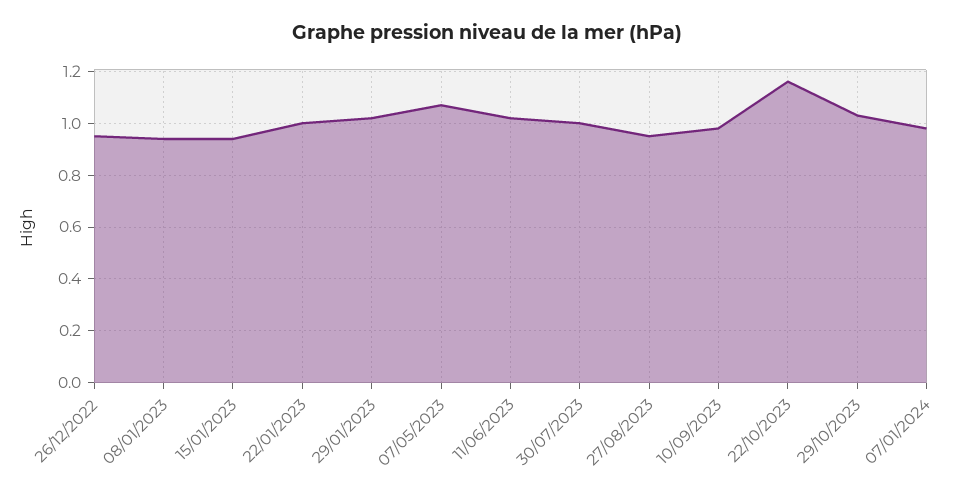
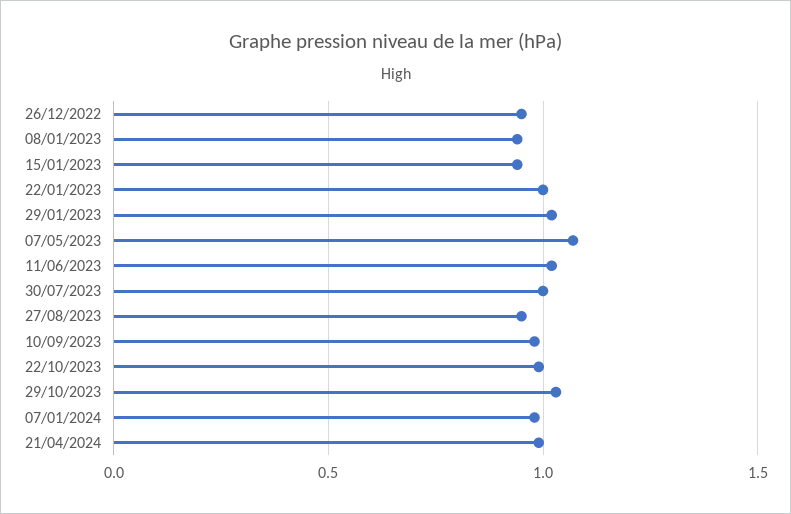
22/10/2023: 1.15 -> 1
21/04/2024: none -> 1

